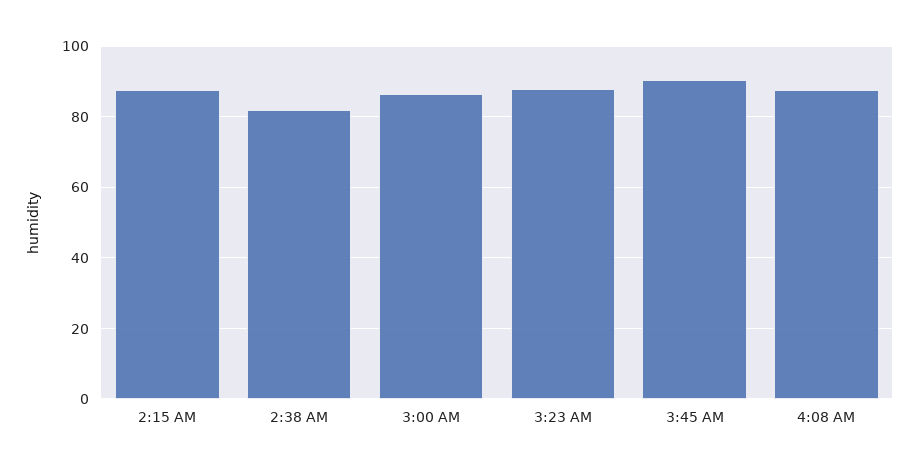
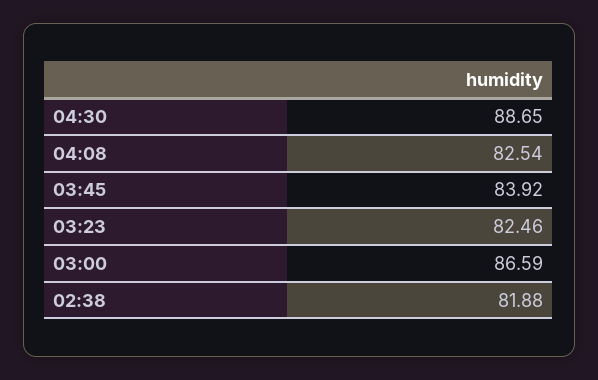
2:15 AM: 88 -> none
3:23 AM: 88 -> 82.46
3:45 AM: 90 -> 83.92
4:08 AM: 88 -> 82.54
04:30: none -> 88.65

